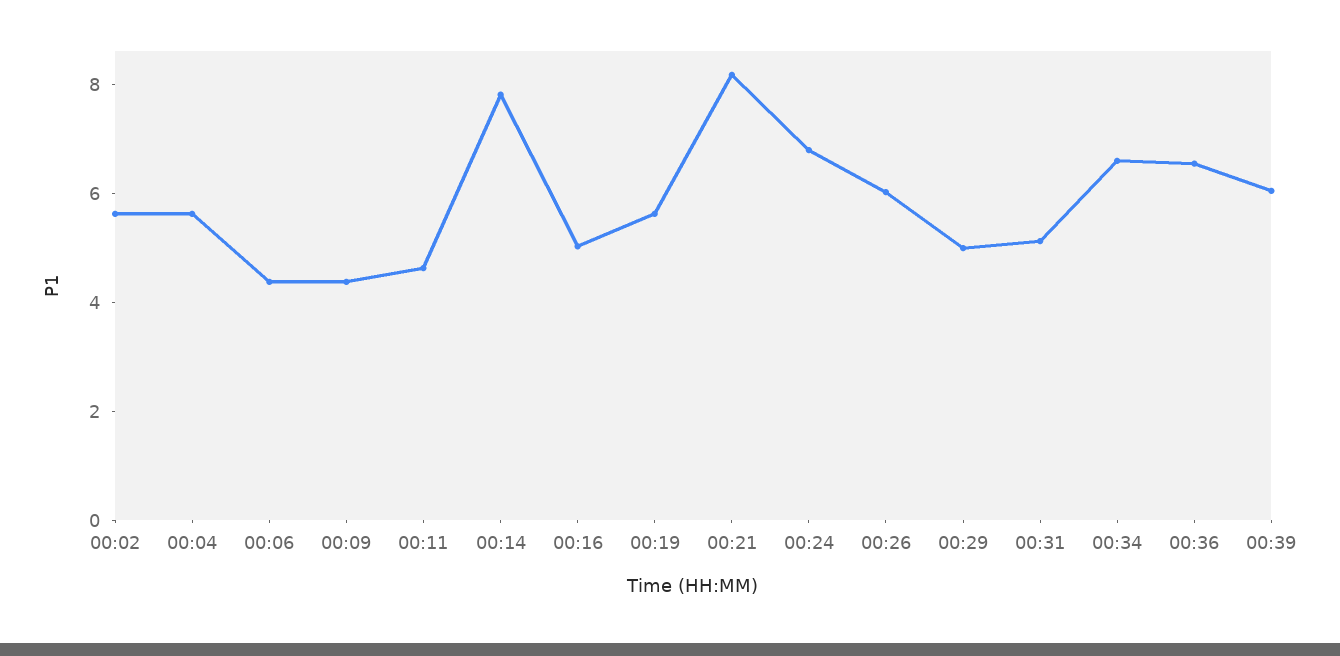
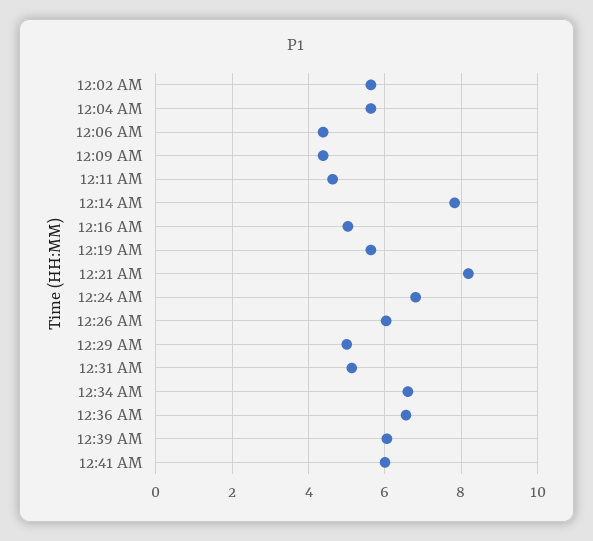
12:41 AM: none -> 6

